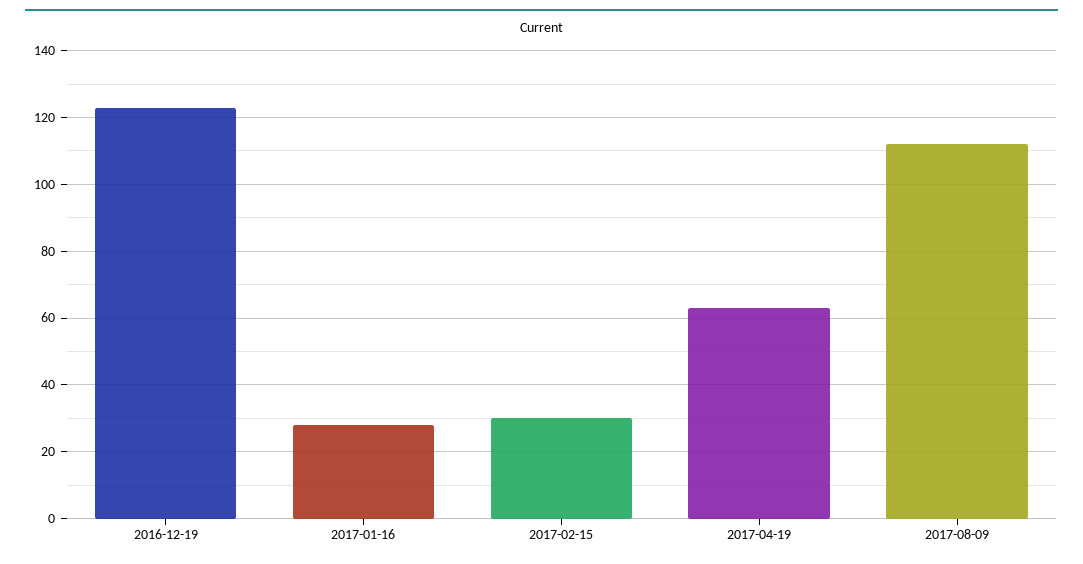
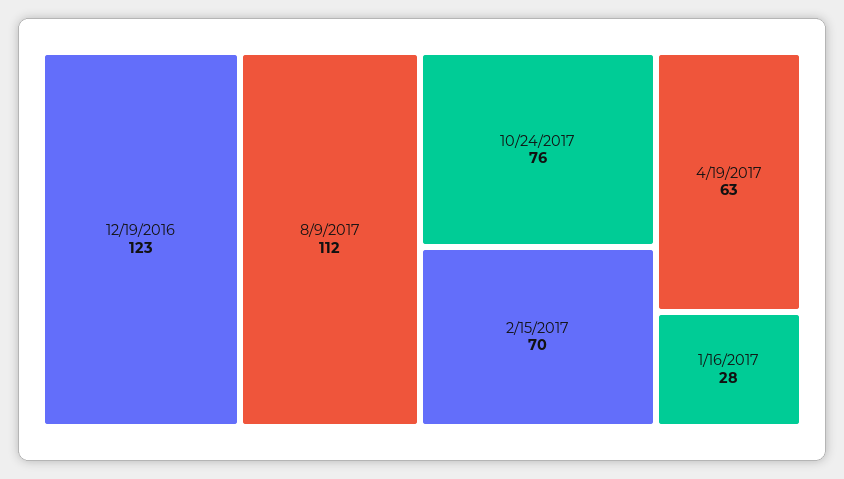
2017-02-15: 30 -> 70
10/24/2017: none -> 76

